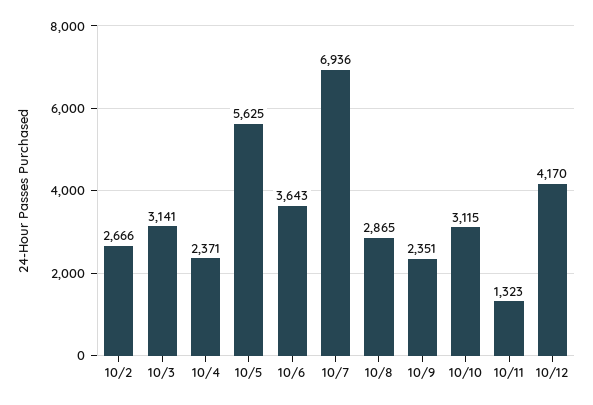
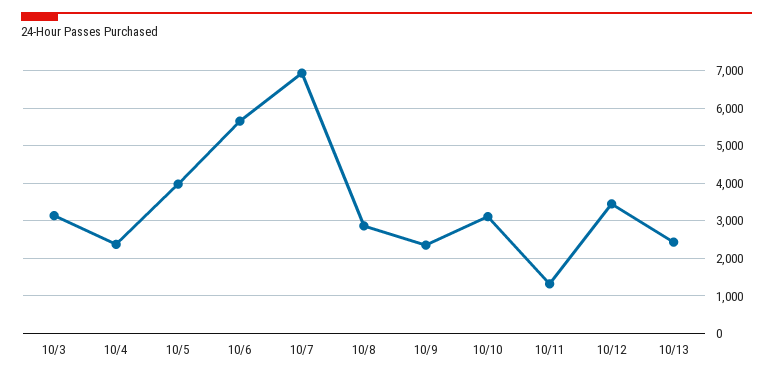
10/2: 2666 -> none
10/5: 5625 -> 4000
10/6: 3643 -> 5600
10/12: 4170 -> 3400
10/13: none -> 2400

